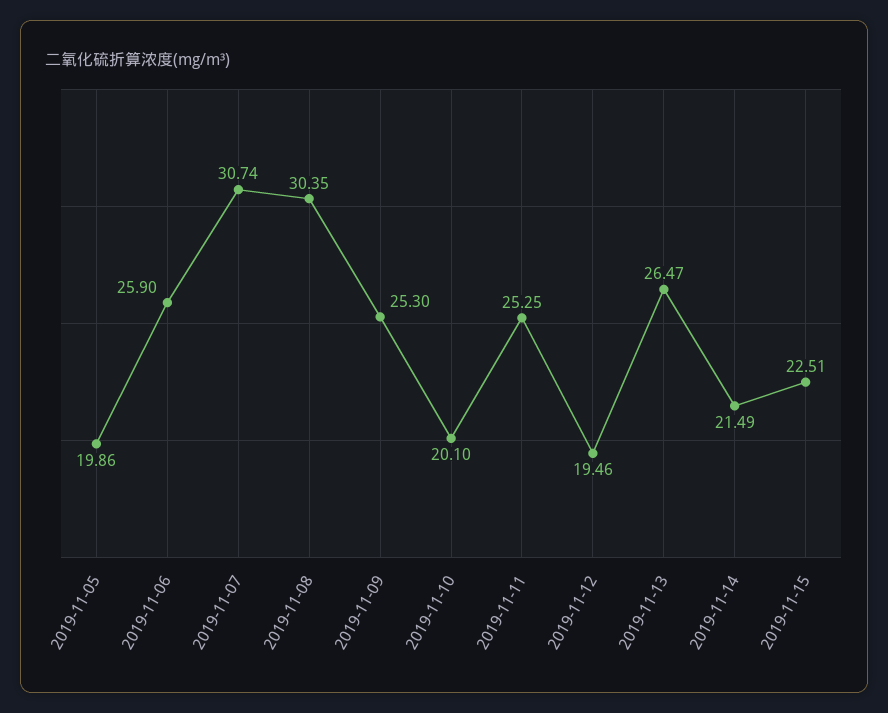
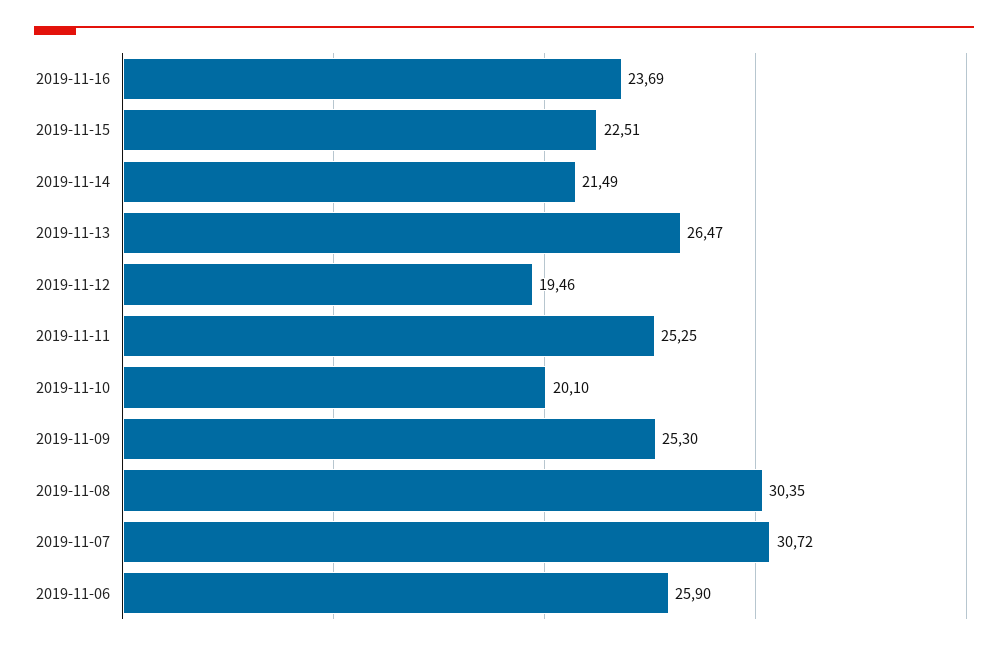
2019-11-05: 19.86 -> none
2019-11-07: 30.74 -> 30.72
2019-11-16: none -> 23.69

